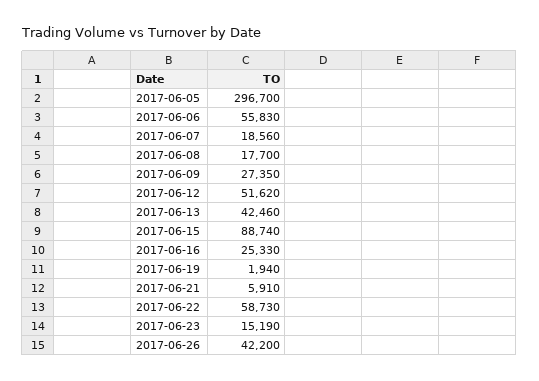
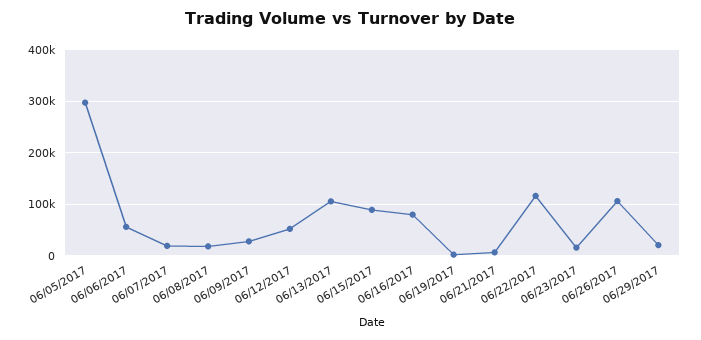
2017-06-13: 42460 -> 100000
2017-06-16: 25330 -> 80000
2017-06-22: 58730 -> 120000
2017-06-26: 42200 -> 100000
06/29/2017: none -> 20000

